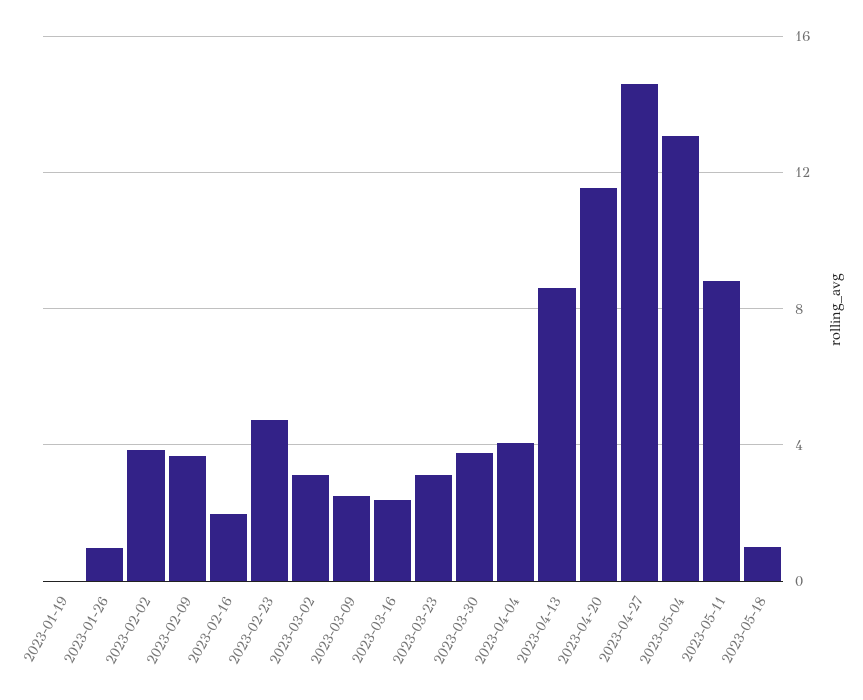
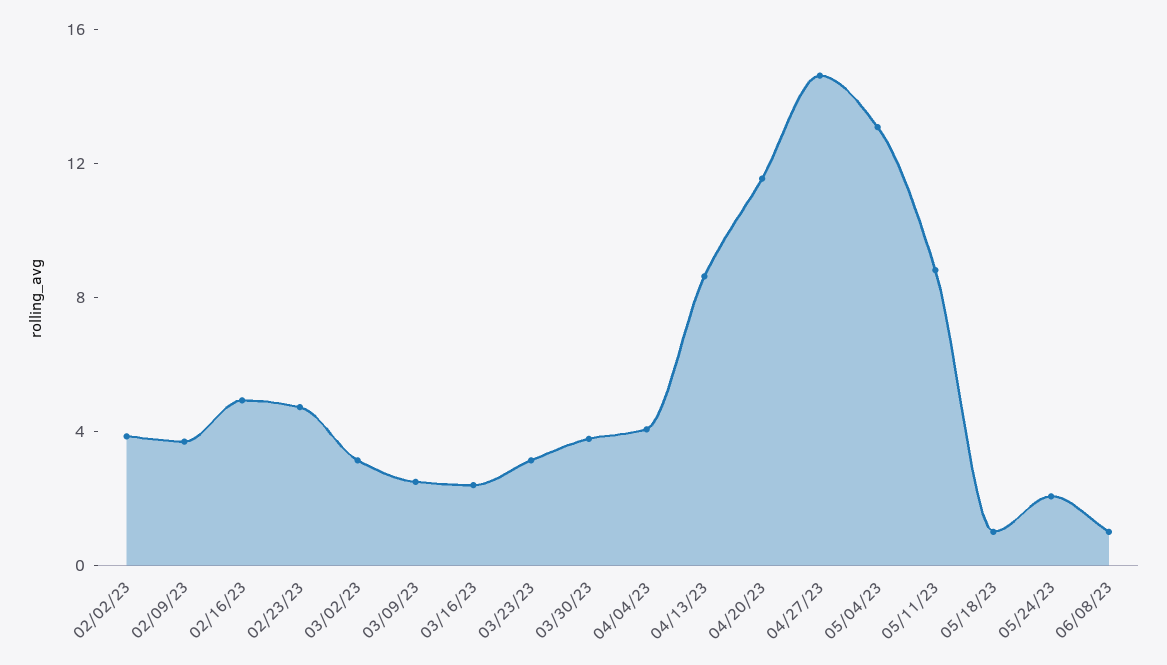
2023-01-19: 0 -> none
2023-01-26: 1 -> none
2023-02-16: 2 -> 5
05/24/23: none -> 2
06/08/23: none -> 1

